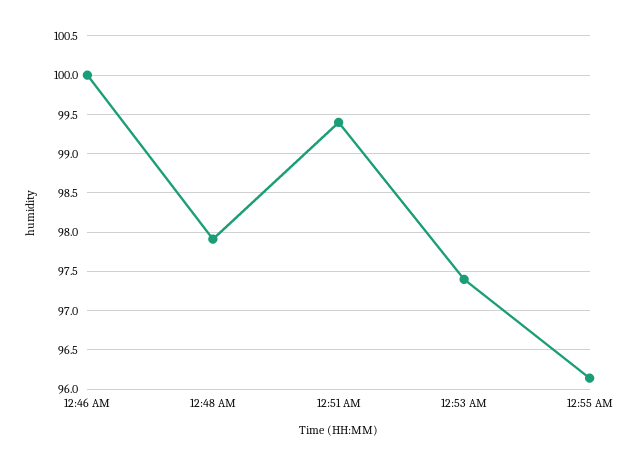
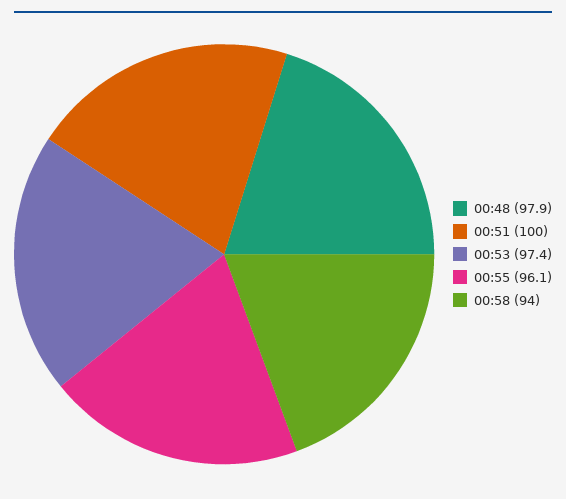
12:46 AM: 100 -> none
12:51 AM: 99.4 -> 100
00:58: none -> 94

